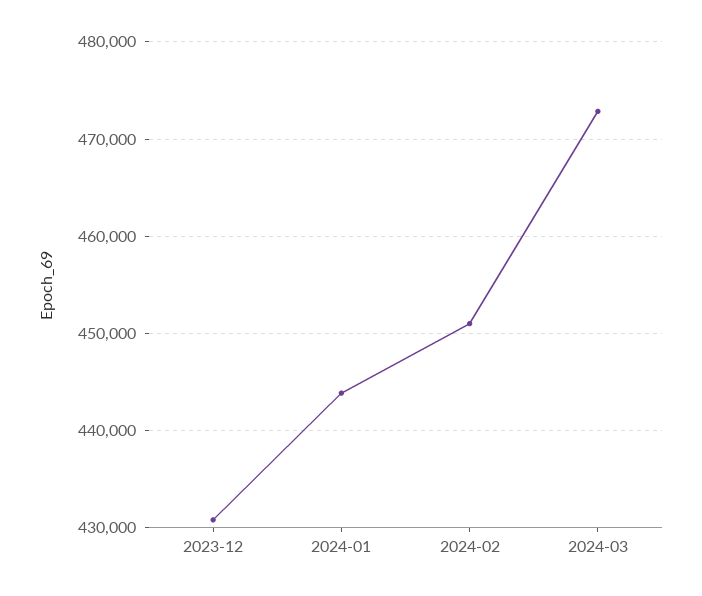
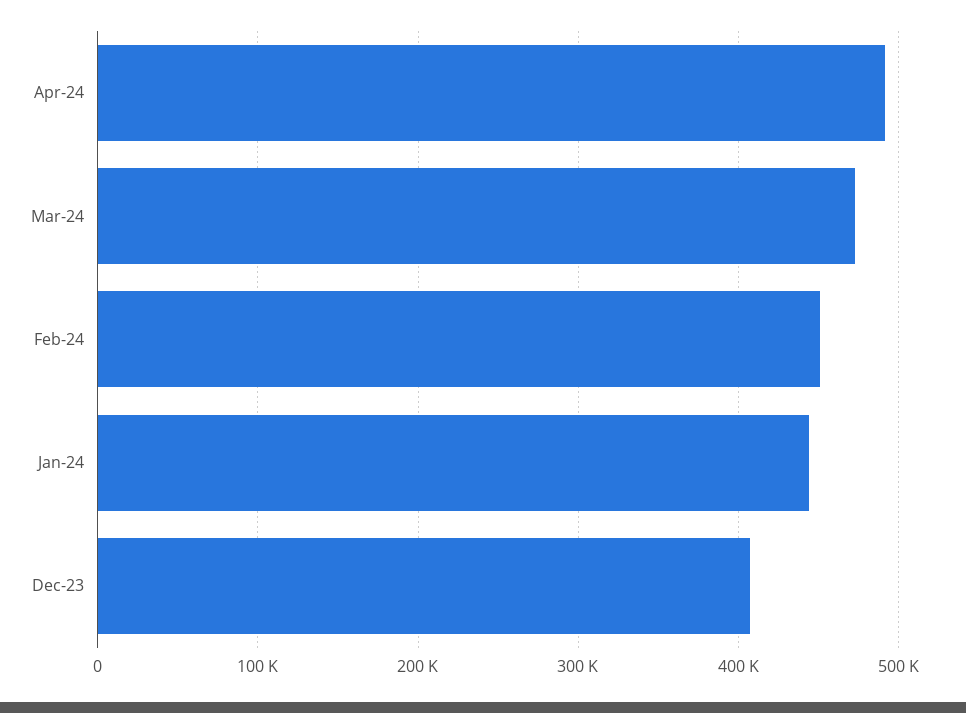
2023-12: 431000 -> 410000
Apr-24: none -> 490000

